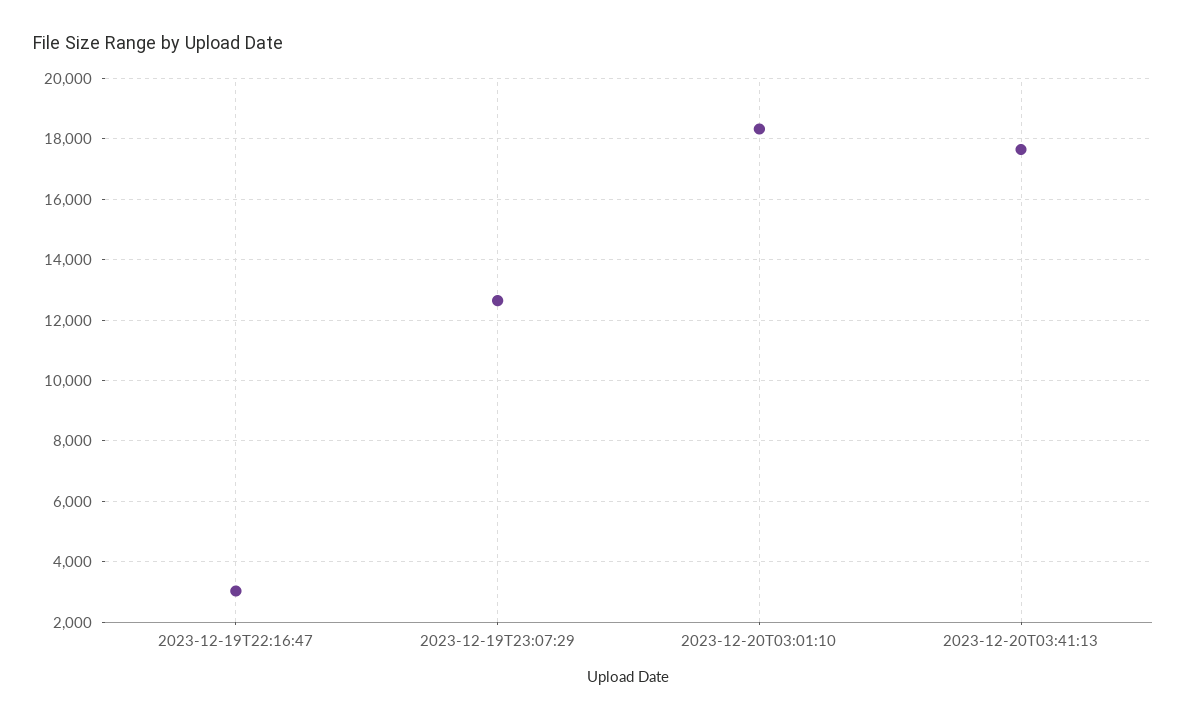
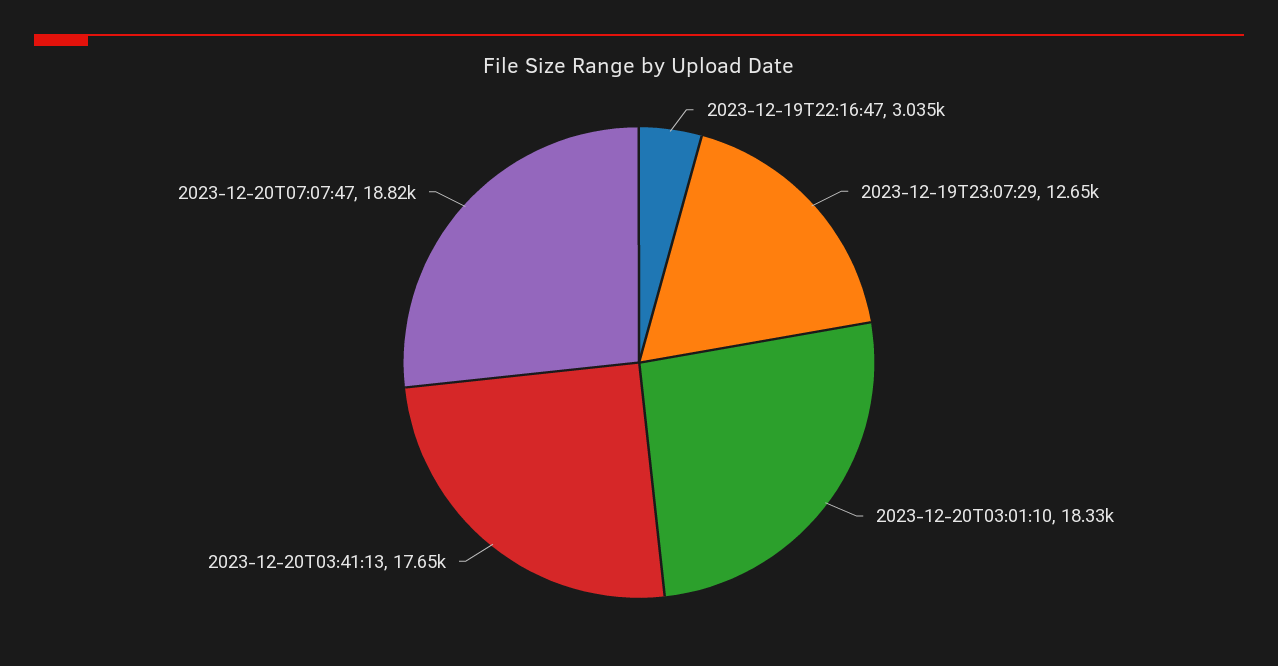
2023-12-20T07:07:47: none -> 18820

